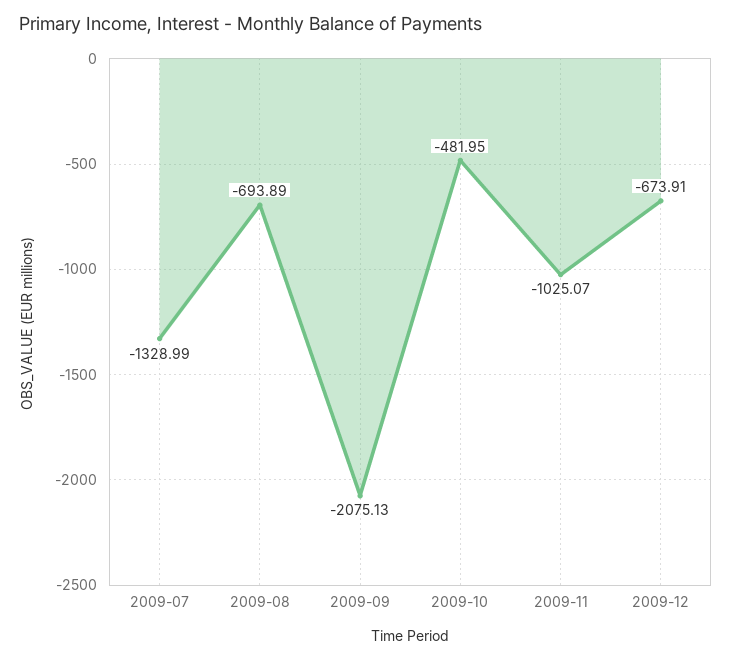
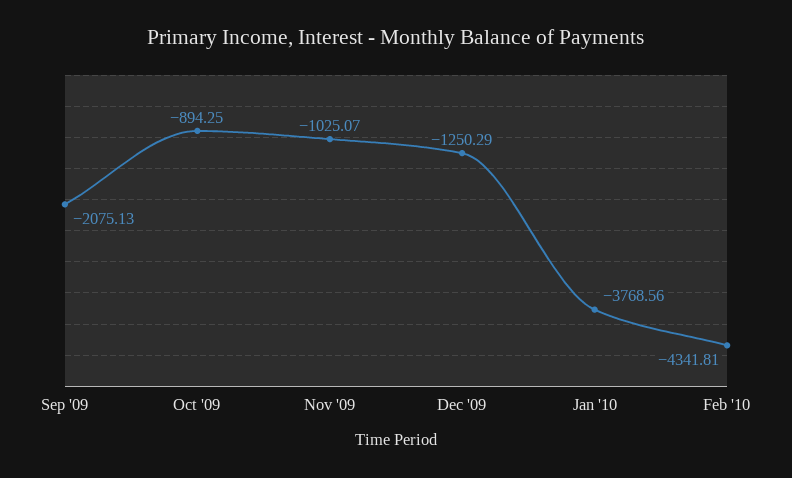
2009-07: -1328.99 -> none
2009-08: -693.89 -> none
2009-10: -481.95 -> -894.25
2009-12: -673.91 -> -1250.29
Jan '10: none -> -3768.56
Feb '10: none -> -4341.81

